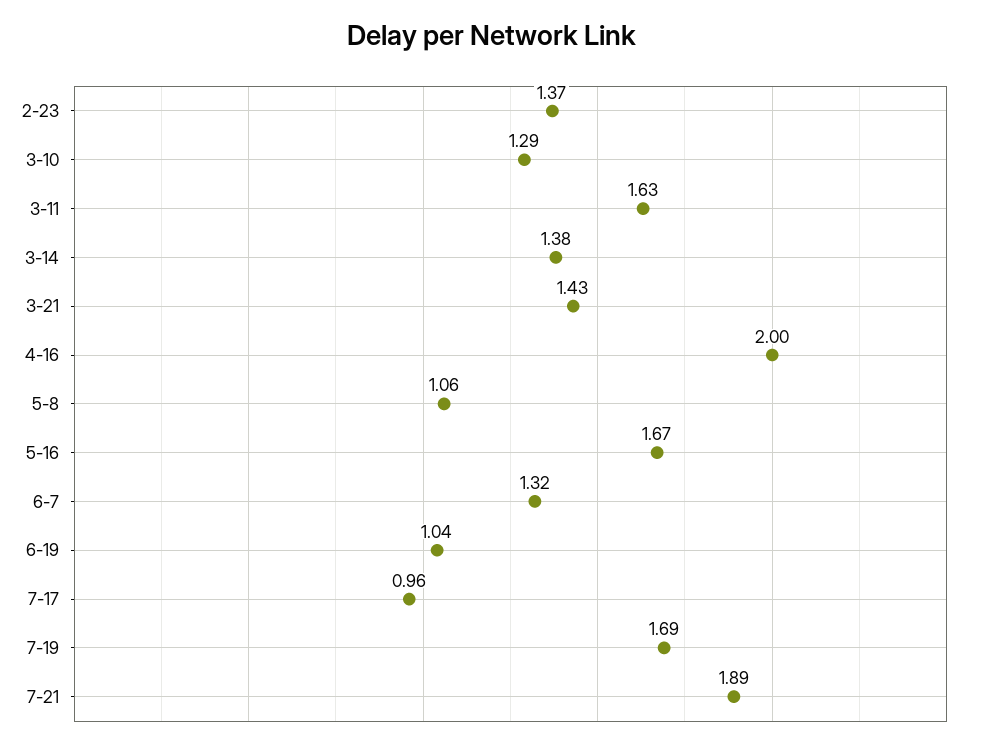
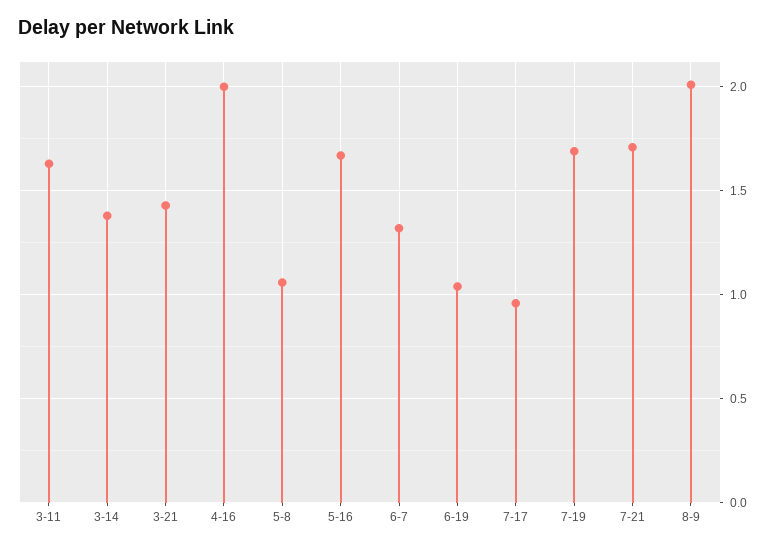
2-23: 1.37 -> none
3-10: 1.29 -> none
7-21: 1.89 -> 1.7
8-9: none -> 2

